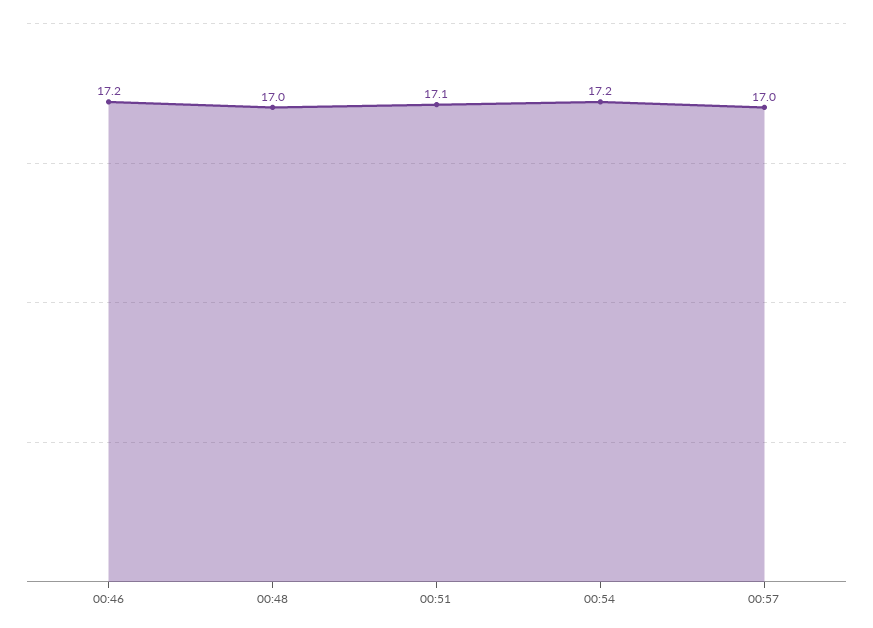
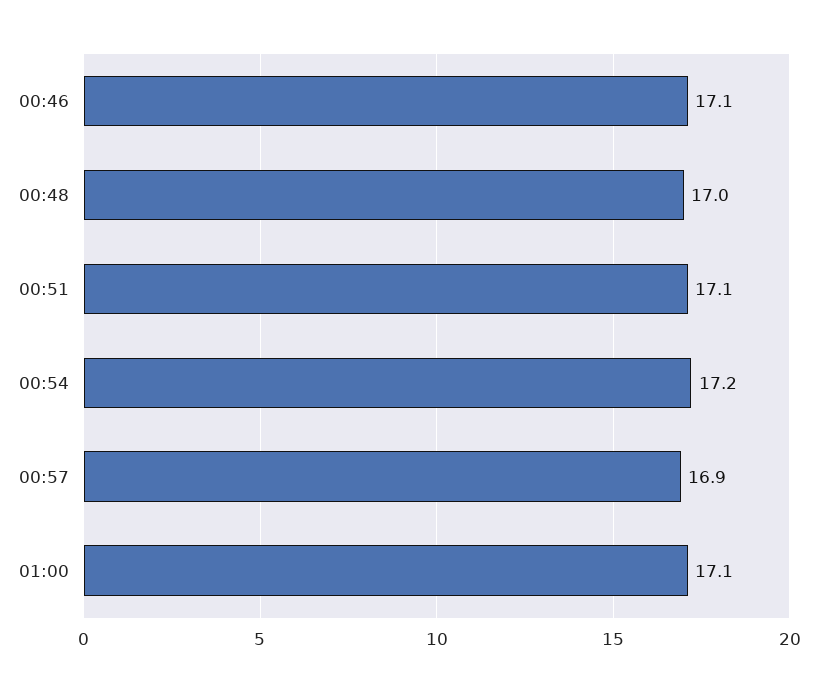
00:46: 17.2 -> 17.1
00:57: 17 -> 16.9
01:00: none -> 17.1

